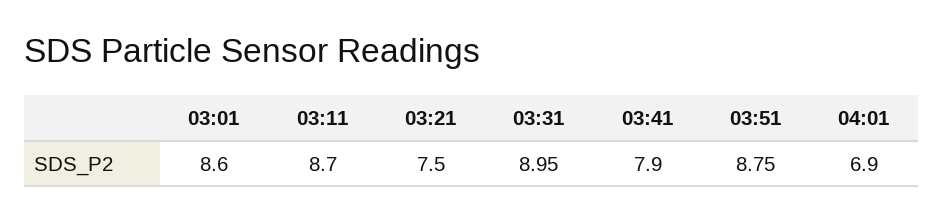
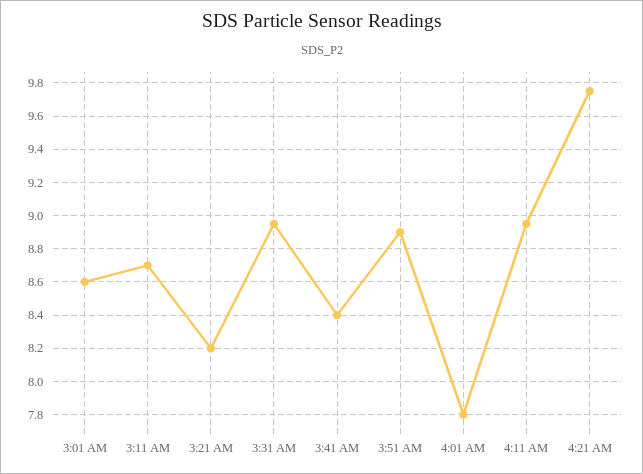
03:21: 7.5 -> 8.2
03:41: 7.9 -> 8.4
03:51: 8.75 -> 8.9
04:01: 6.9 -> 7.8
4:11 AM: none -> 8.95
4:21 AM: none -> 9.75

